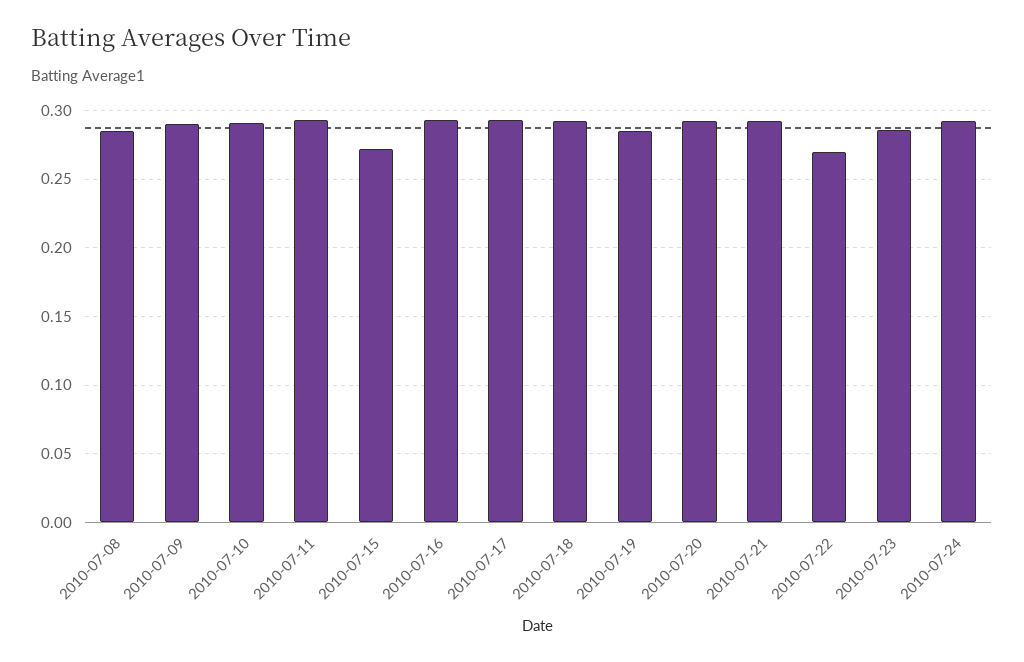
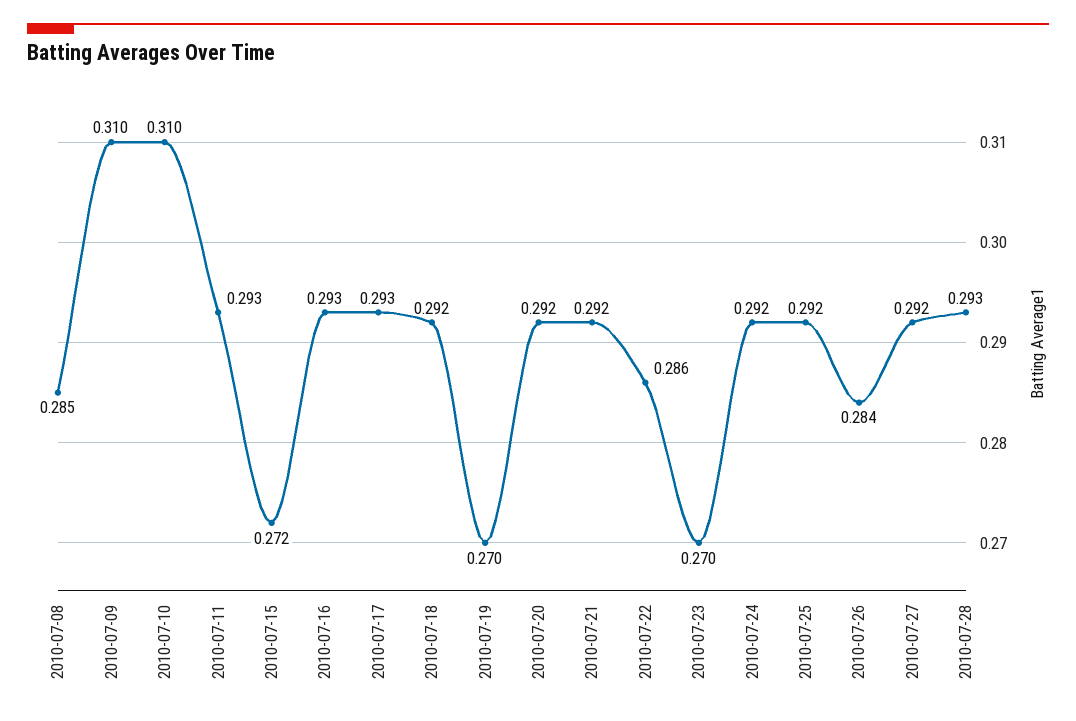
2010-07-09: 0.29 -> 0.31
2010-07-10: 0.29 -> 0.31
2010-07-19: 0.285 -> 0.27
2010-07-22: 0.27 -> 0.286
2010-07-23: 0.285 -> 0.27
2010-07-25: none -> 0.292
2010-07-26: none -> 0.284
2010-07-27: none -> 0.292
2010-07-28: none -> 0.293

